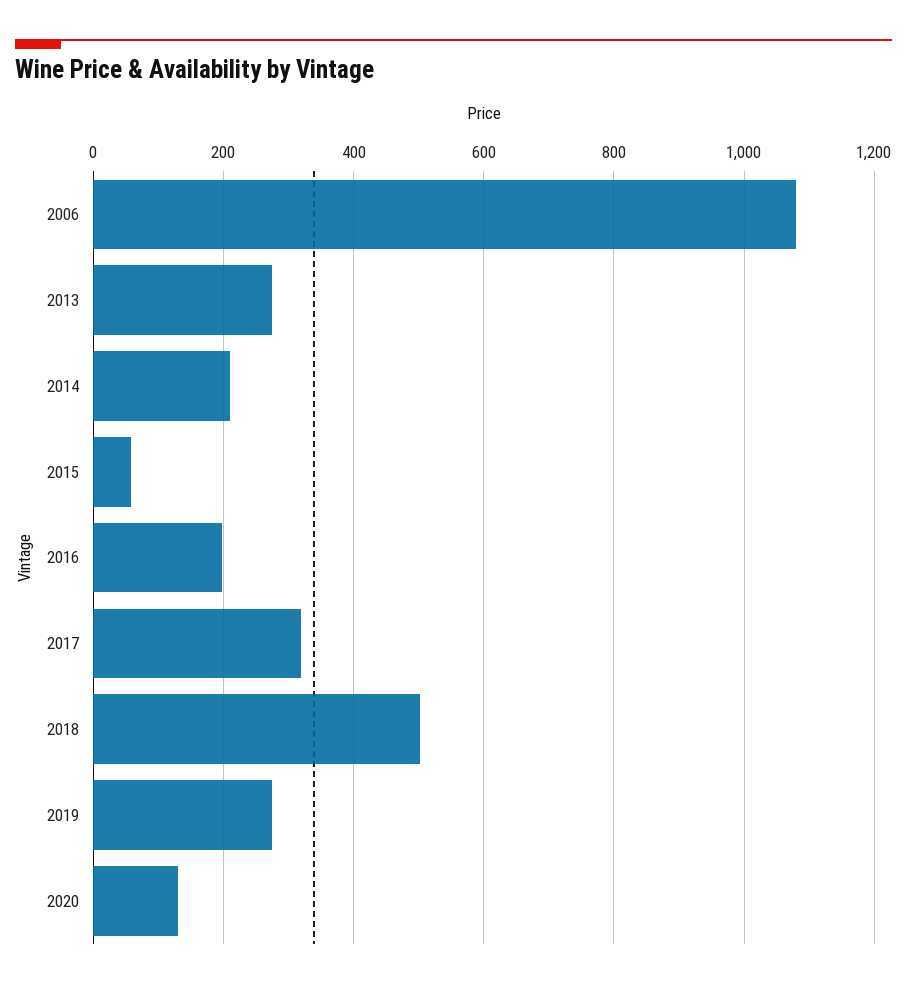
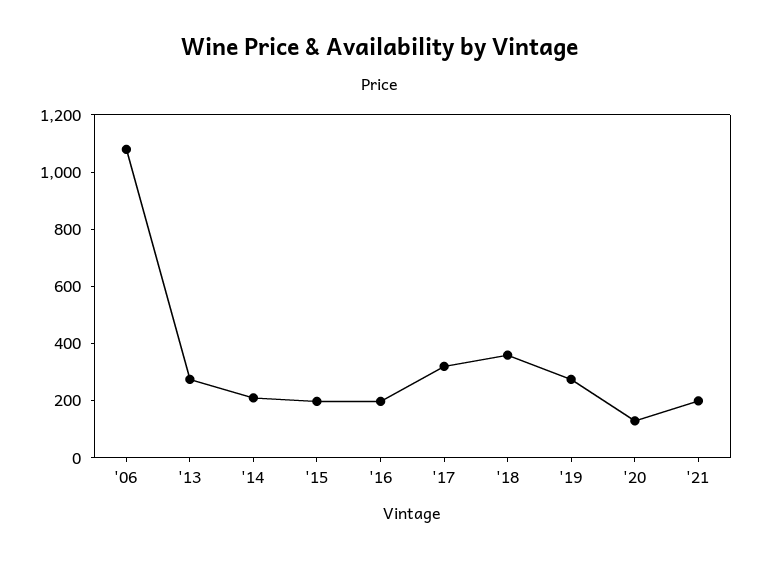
2015: 60 -> 200
2018: 500 -> 350
'21: none -> 200

